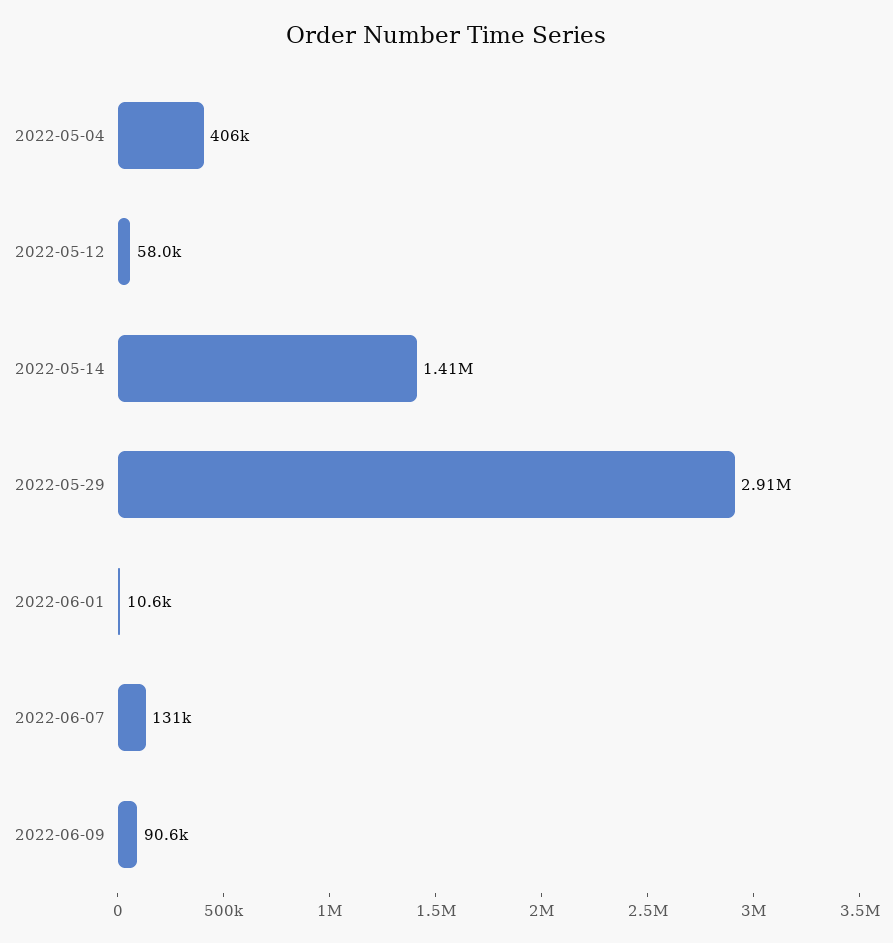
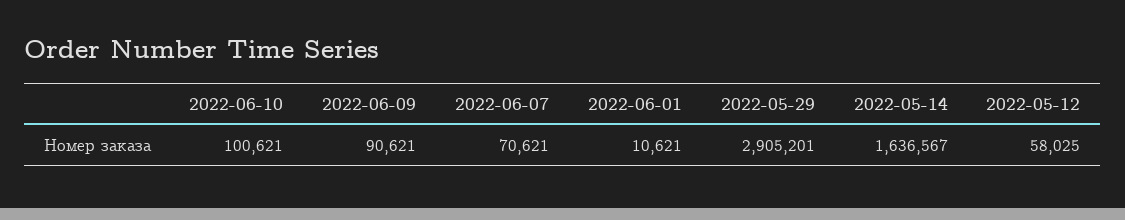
2022-05-04: 406000 -> none
2022-05-14: 1410000 -> 1636567
2022-06-07: 131000 -> 70621
2022-06-10: none -> 100621

